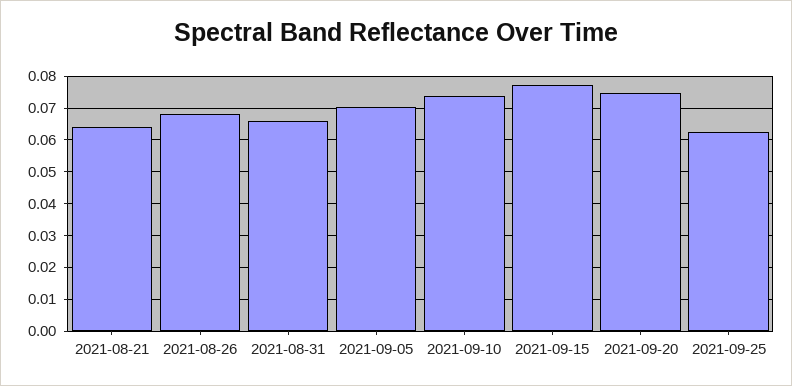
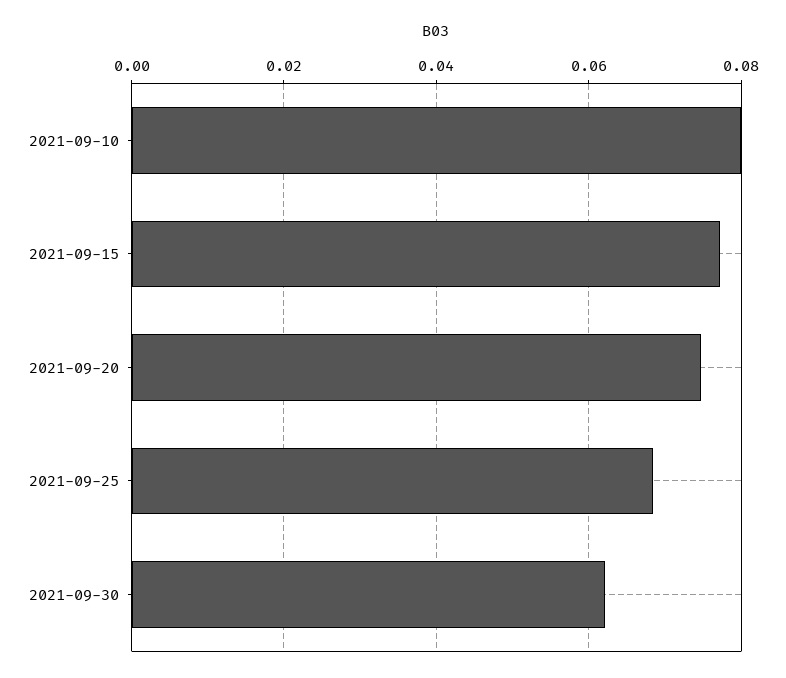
2021-08-21: 0.064 -> none
2021-08-26: 0.068 -> none
2021-08-31: 0.066 -> none
2021-09-05: 0.07 -> none
2021-09-10: 0.074 -> 0.08
2021-09-25: 0.062 -> 0.068
2021-09-30: none -> 0.062

